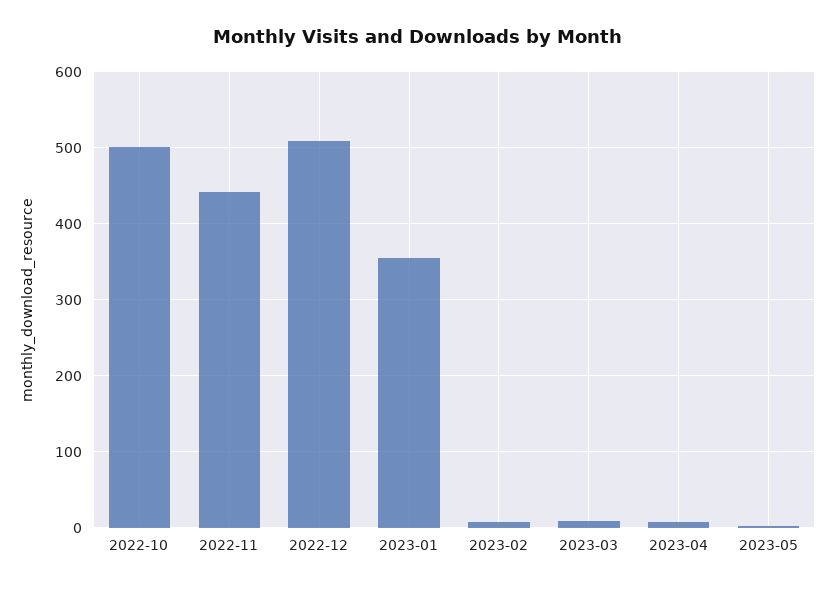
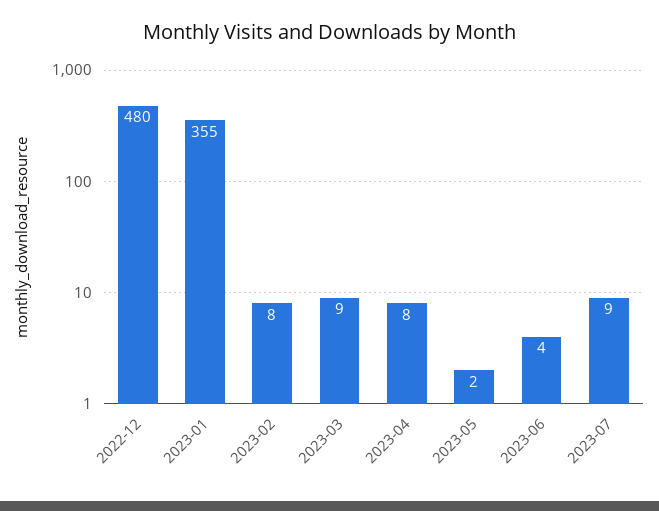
2022-10: 500 -> none
2022-11: 440 -> none
2022-12: 510 -> 480
2023-06: none -> 4
2023-07: none -> 9

